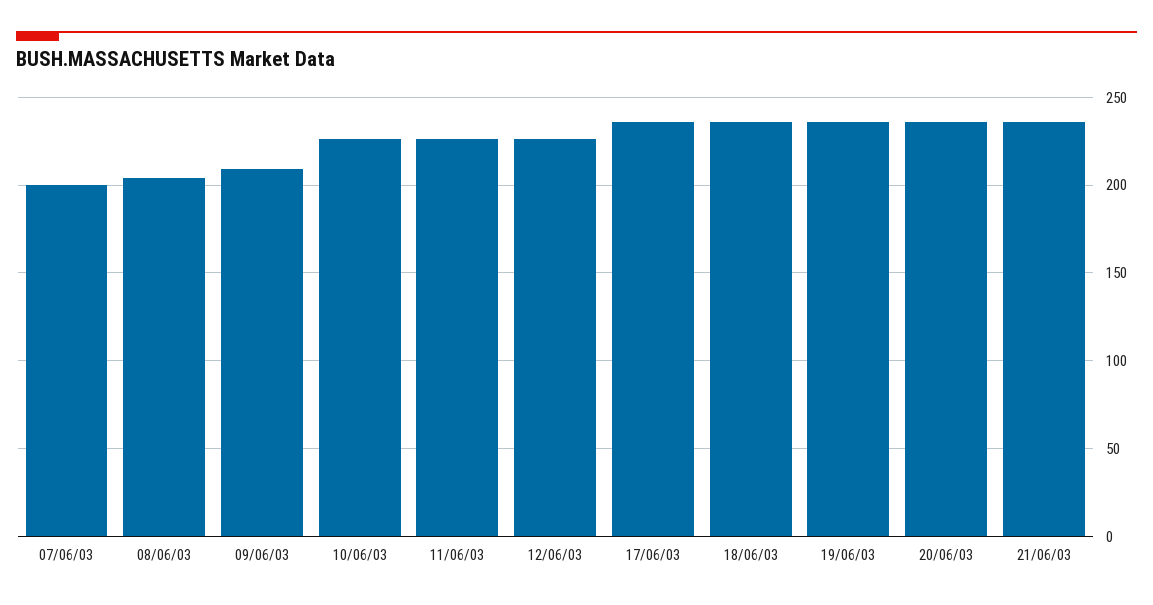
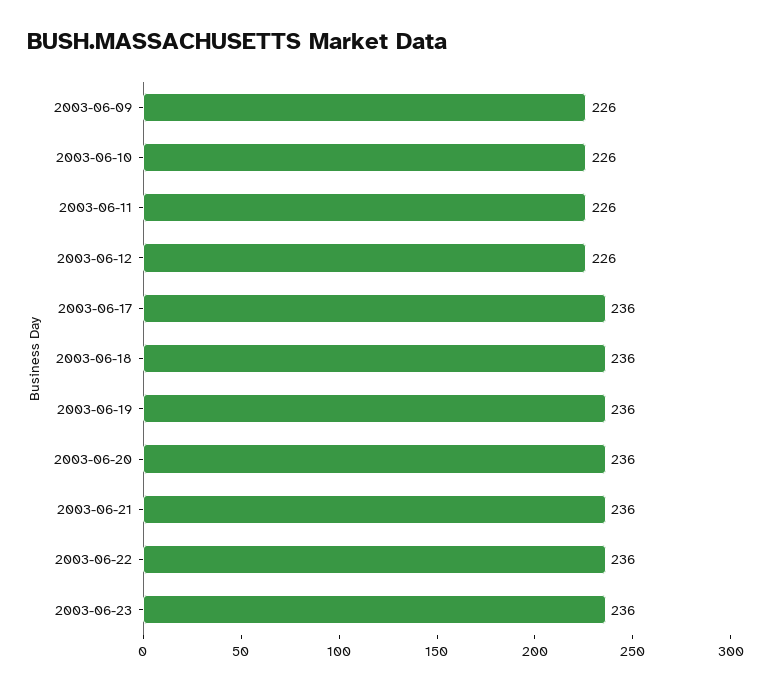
07/06/03: 200 -> none
08/06/03: 205 -> none
09/06/03: 210 -> 226
2003-06-22: none -> 236
2003-06-23: none -> 236

